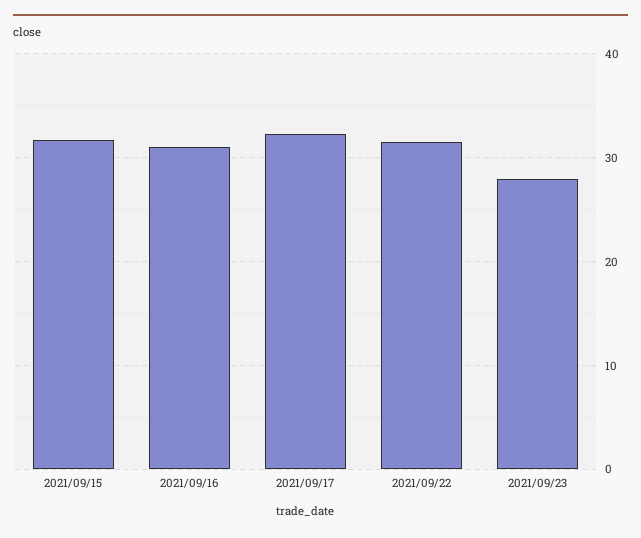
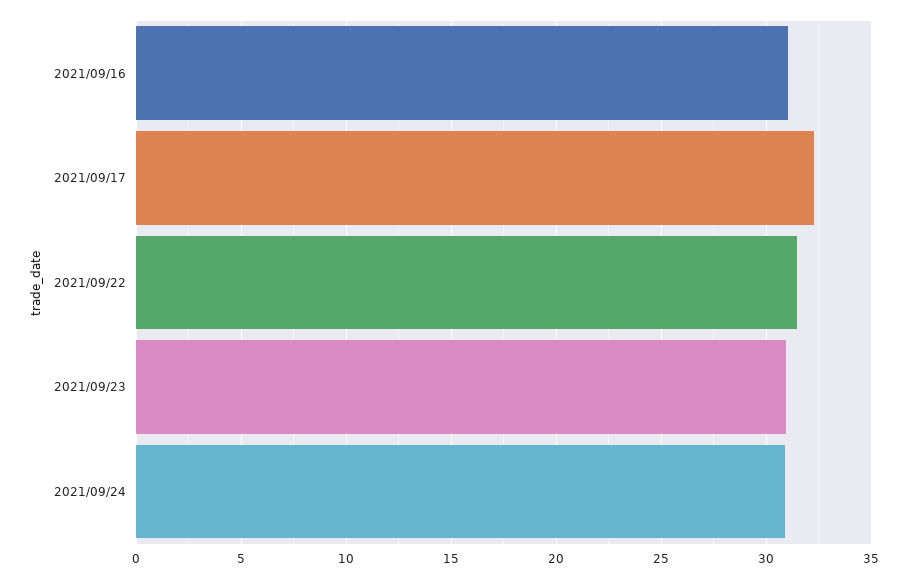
2021/09/15: 32 -> none
2021/09/23: 28 -> 31
2021/09/24: none -> 31

